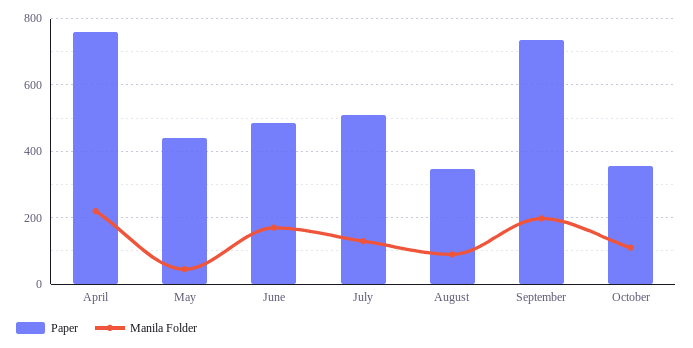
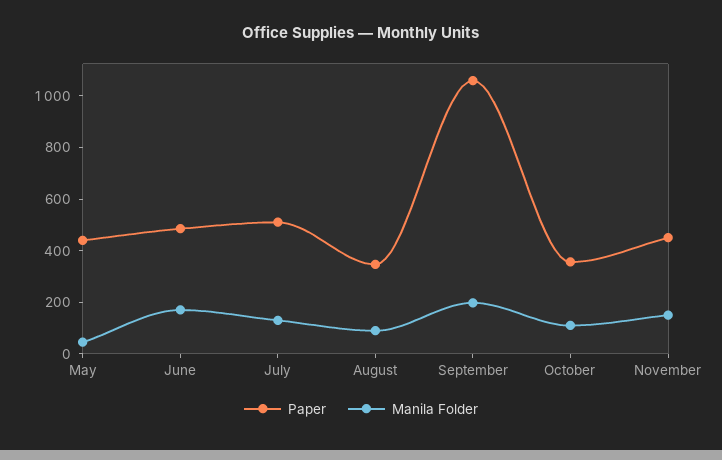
Paper, April: 760 -> none
Manila Folder, April: 220 -> none
Paper, September: 740 -> 1050
Paper, November: none -> 450
Manila Folder, November: none -> 150

